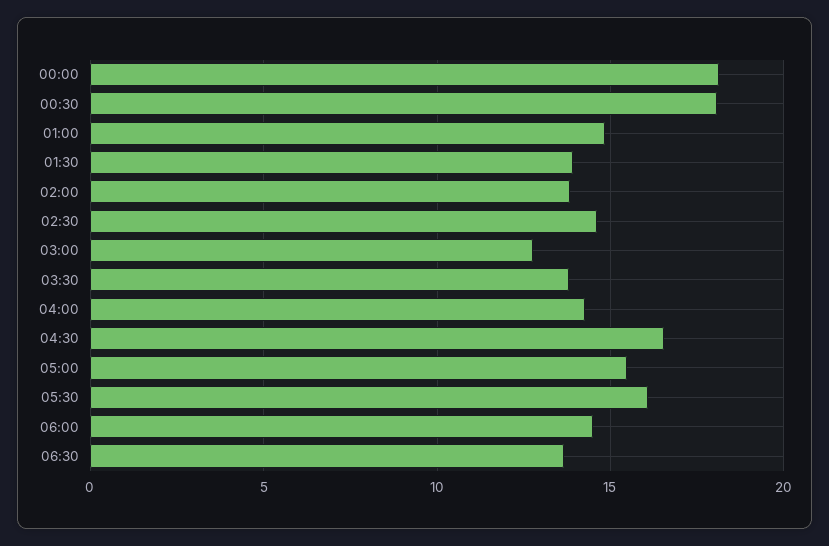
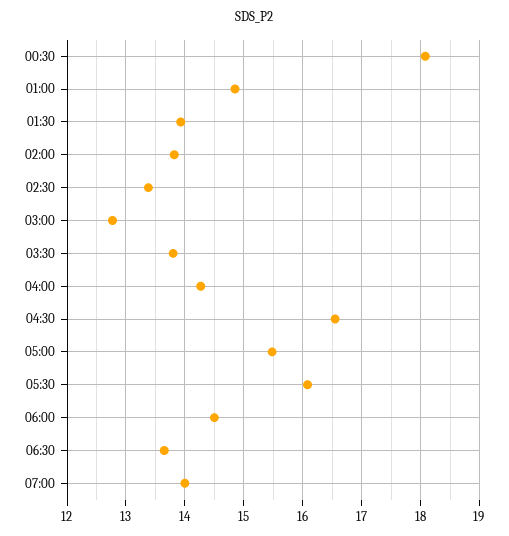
00:00: 18 -> none
02:30: 14.5 -> 13.4
07:00: none -> 14

